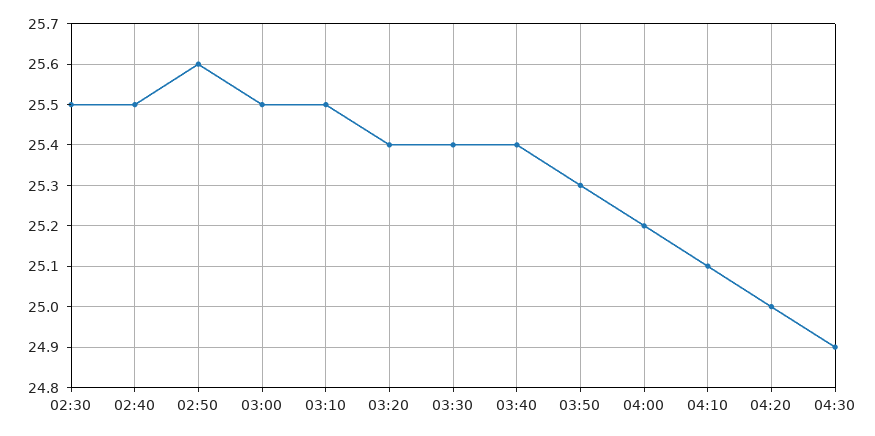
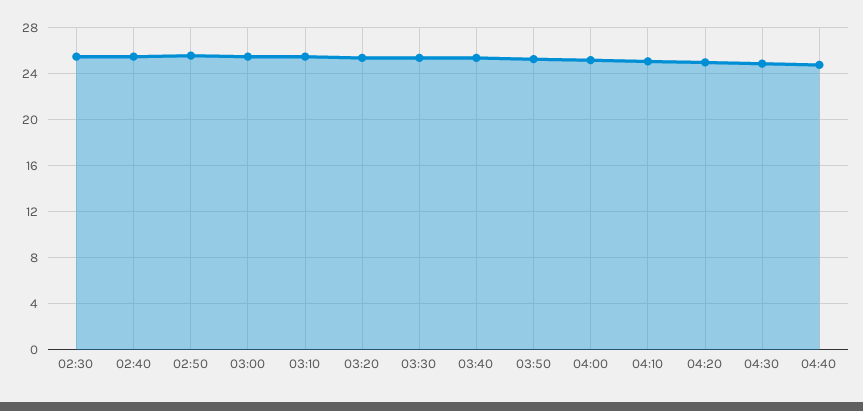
04:40: none -> 25

